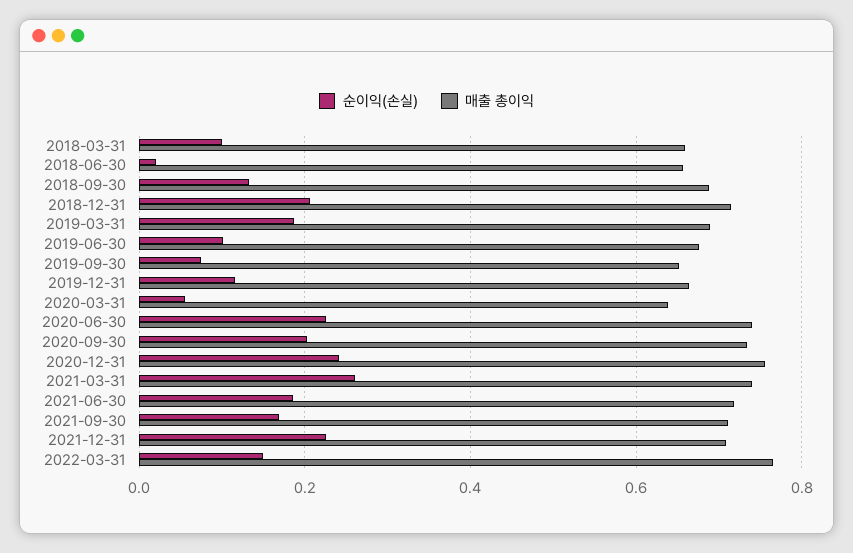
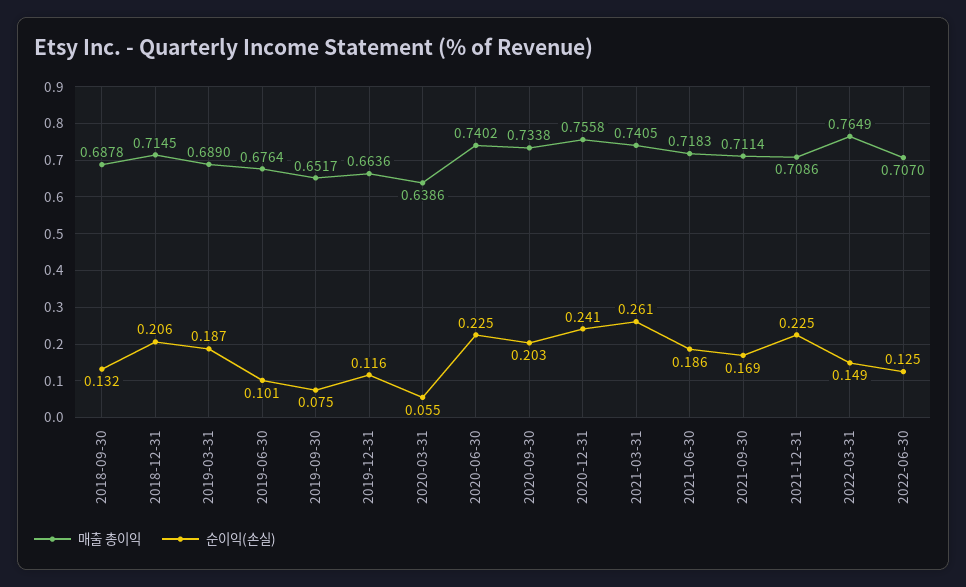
순이익(손실), 2018-03-31: 0.1 -> none
매출 총이익, 2018-03-31: 0.66 -> none
순이익(손실), 2018-06-30: 0.02 -> none
매출 총이익, 2018-06-30: 0.66 -> none
매출 총이익, 2022-06-30: none -> 0.707
순이익(손실), 2022-06-30: none -> 0.125

